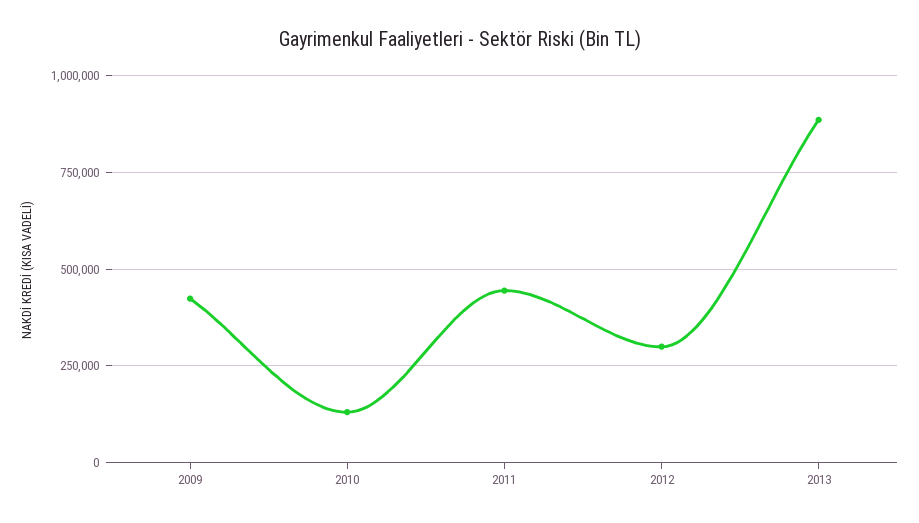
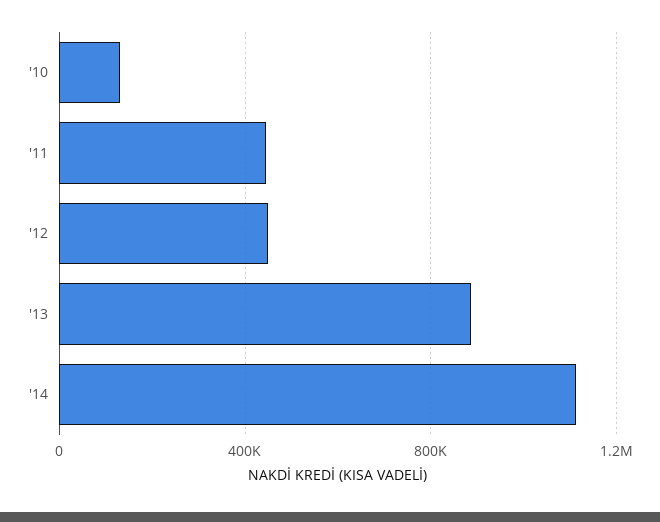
2009: 425000 -> none
2012: 300000 -> 450000
'14: none -> 1100000

